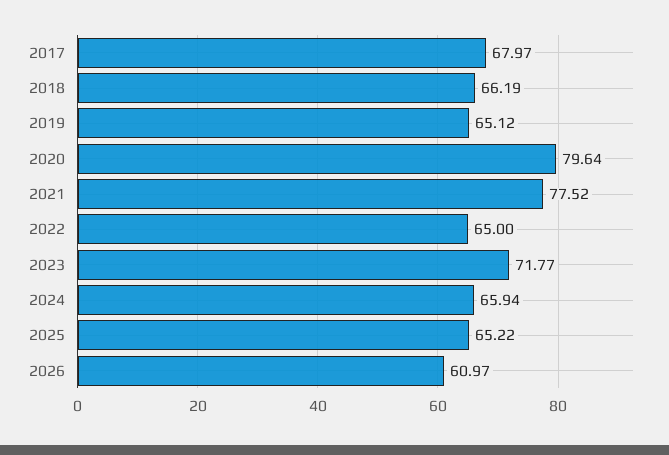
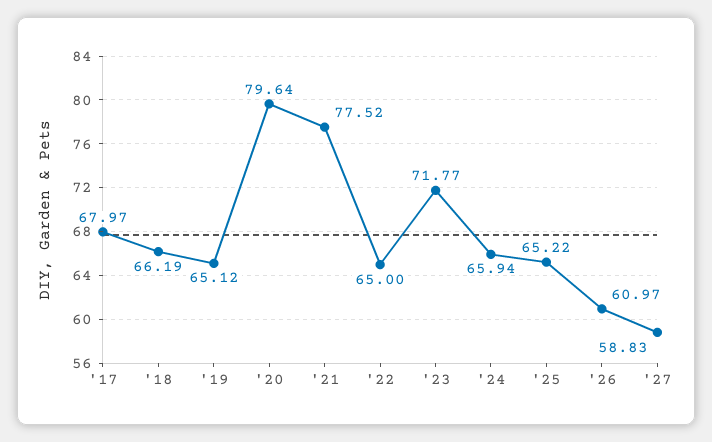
'27: none -> 58.83

